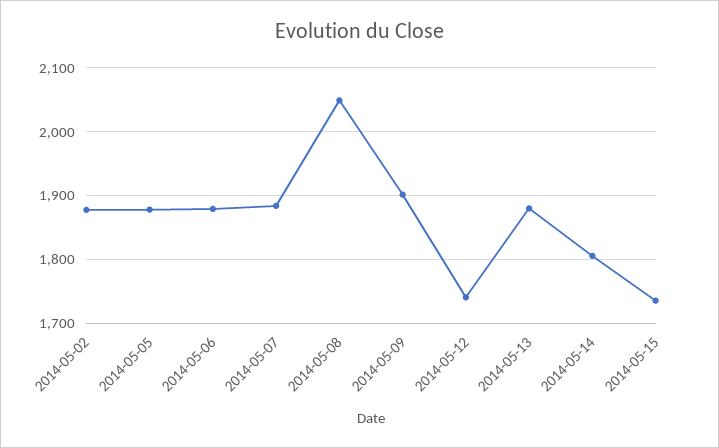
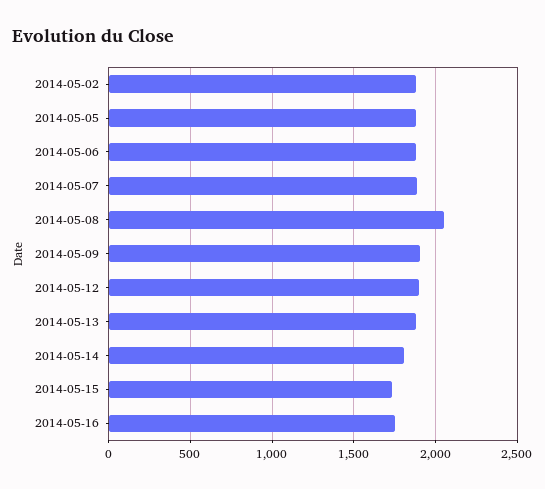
2014-05-12: 1740 -> 1900
2014-05-16: none -> 1750

